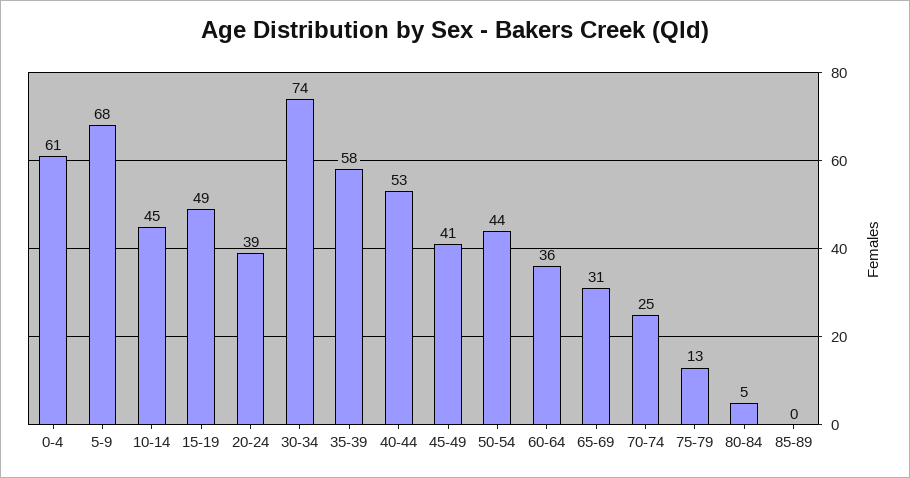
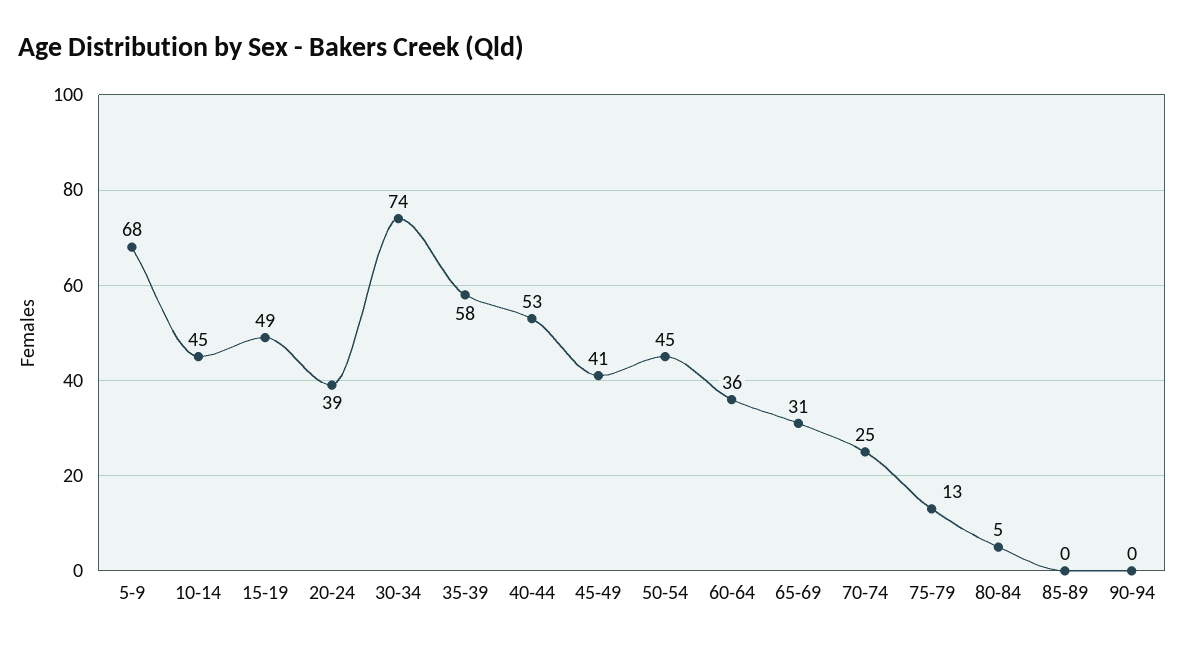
0-4: 61 -> none
50-54: 44 -> 45
90-94: none -> 0

